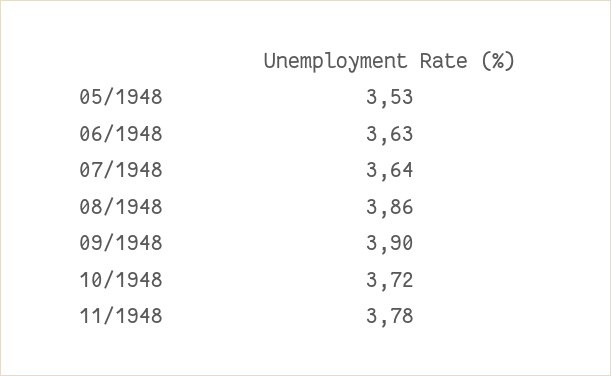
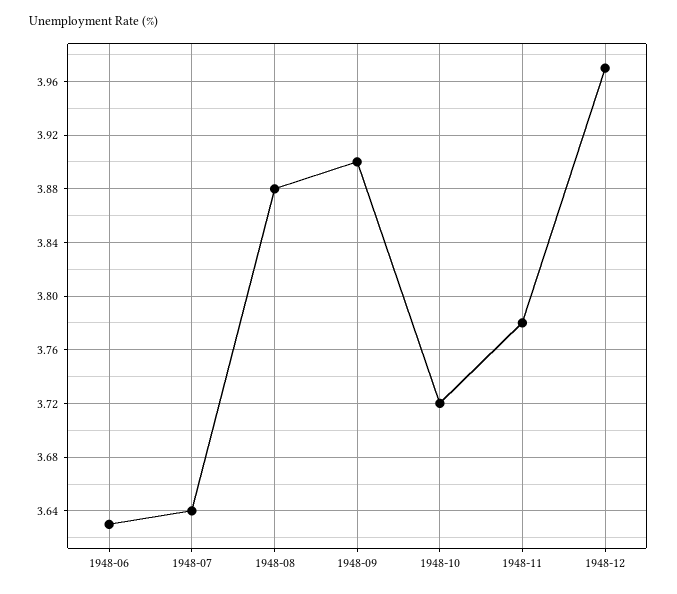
05/1948: 3.53 -> none
08/1948: 3.86 -> 3.88
1948-12: none -> 3.97

